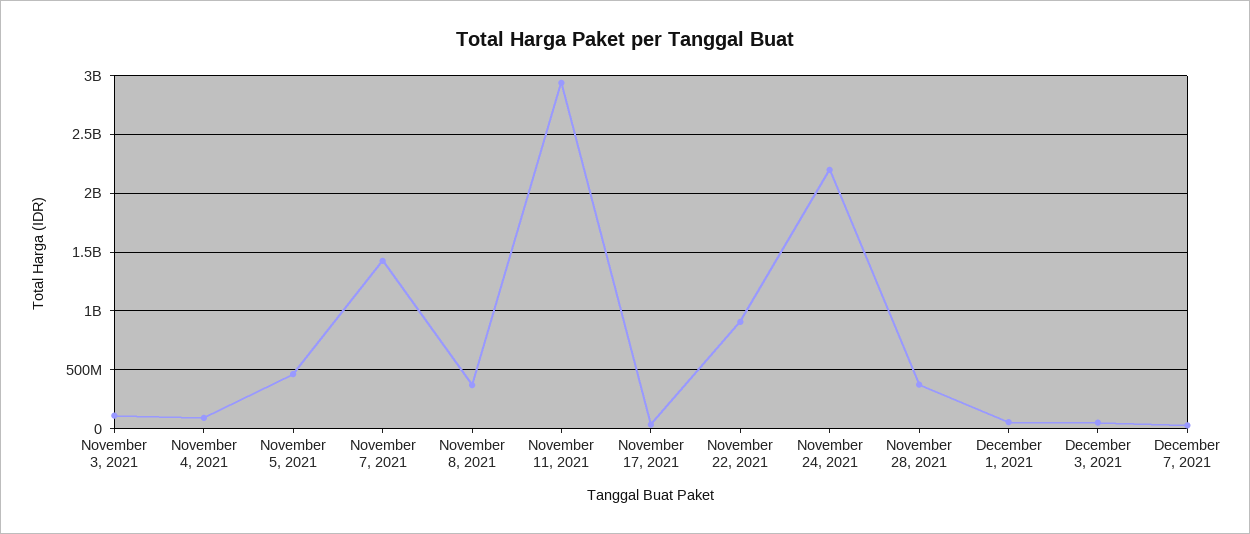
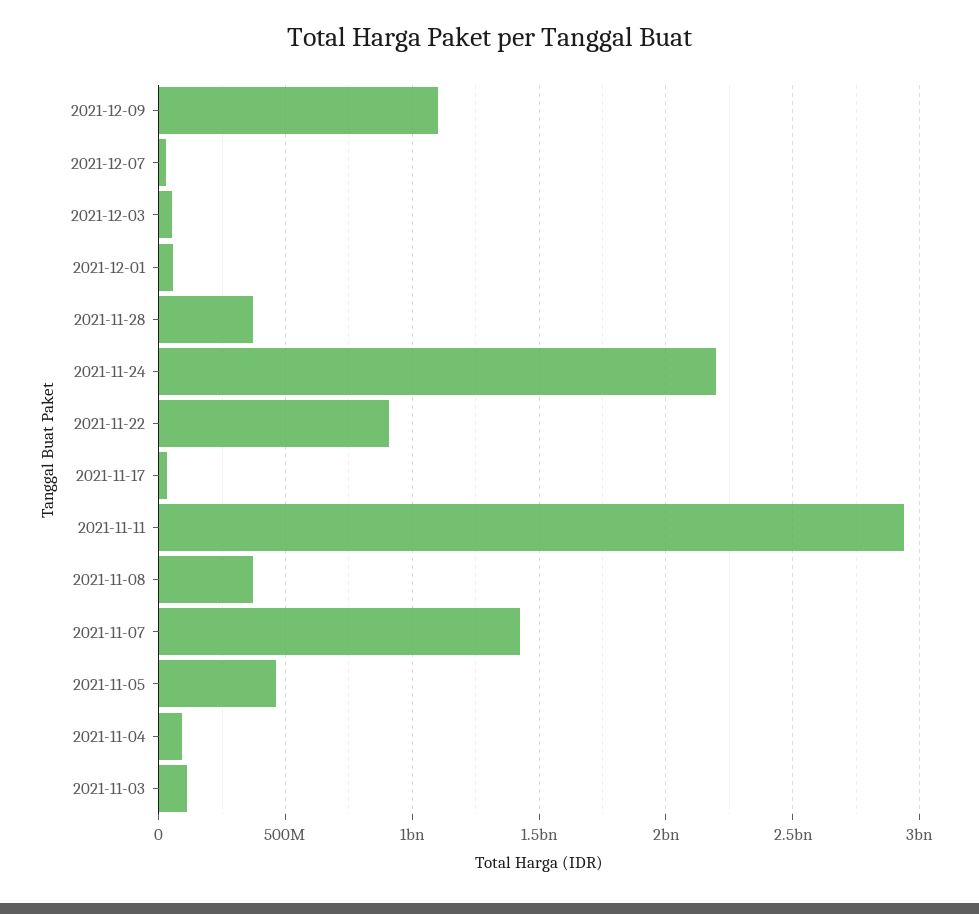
2021-12-09: none -> 1100000000

